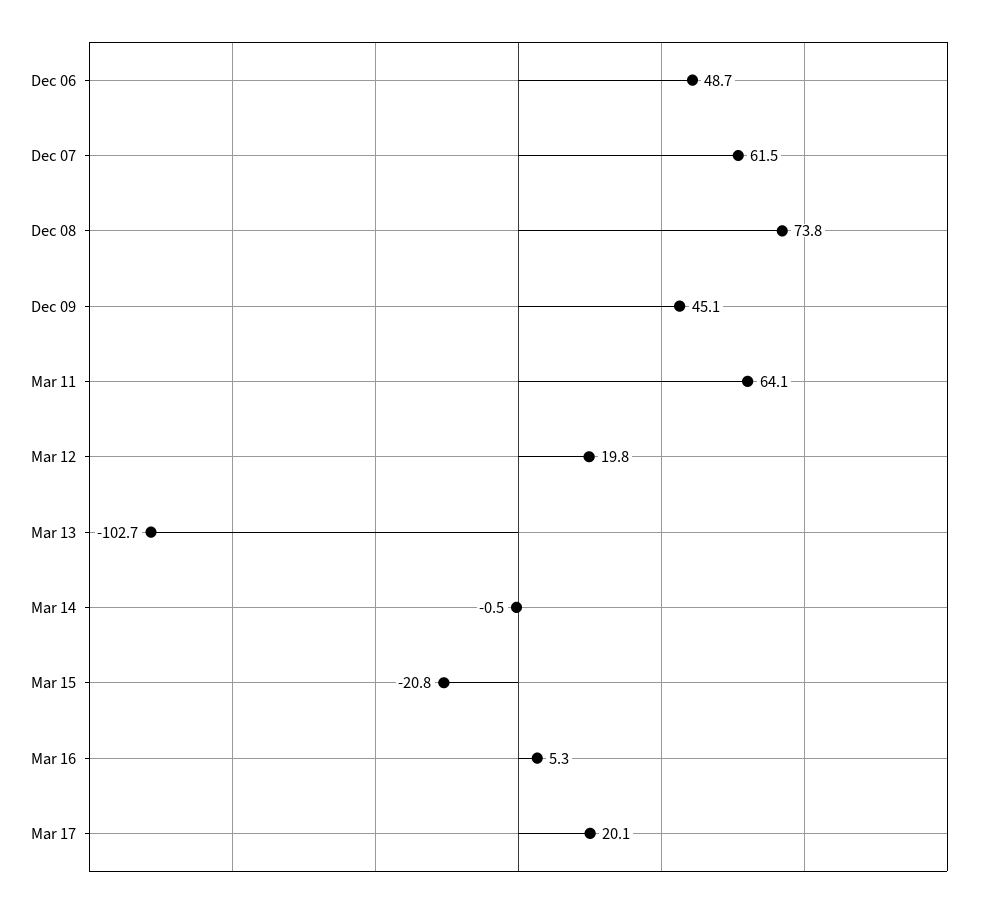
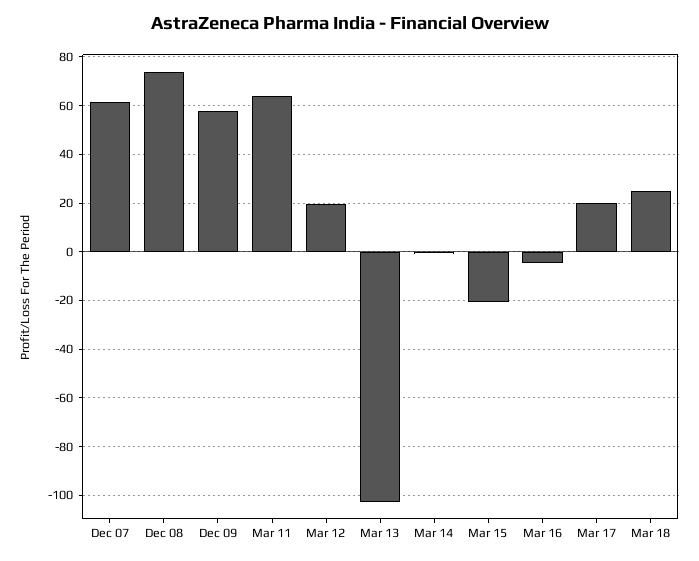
Dec 06: 48.7 -> none
Dec 09: 45.1 -> 57.5
Mar 16: 5.3 -> -5
Mar 18: none -> 25

